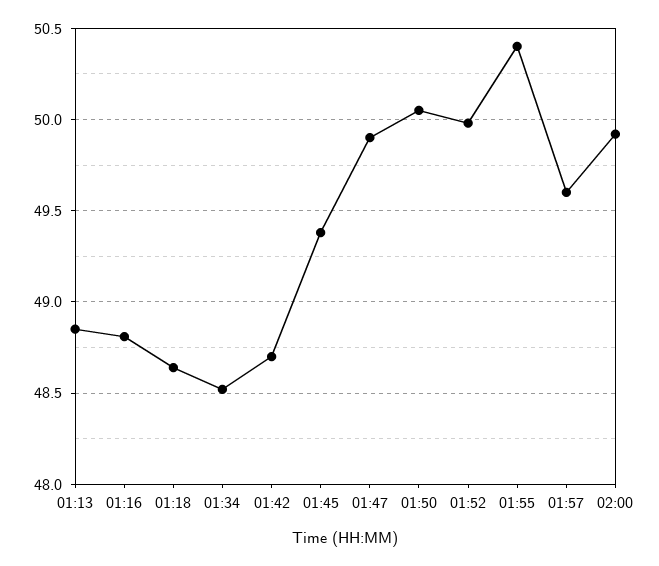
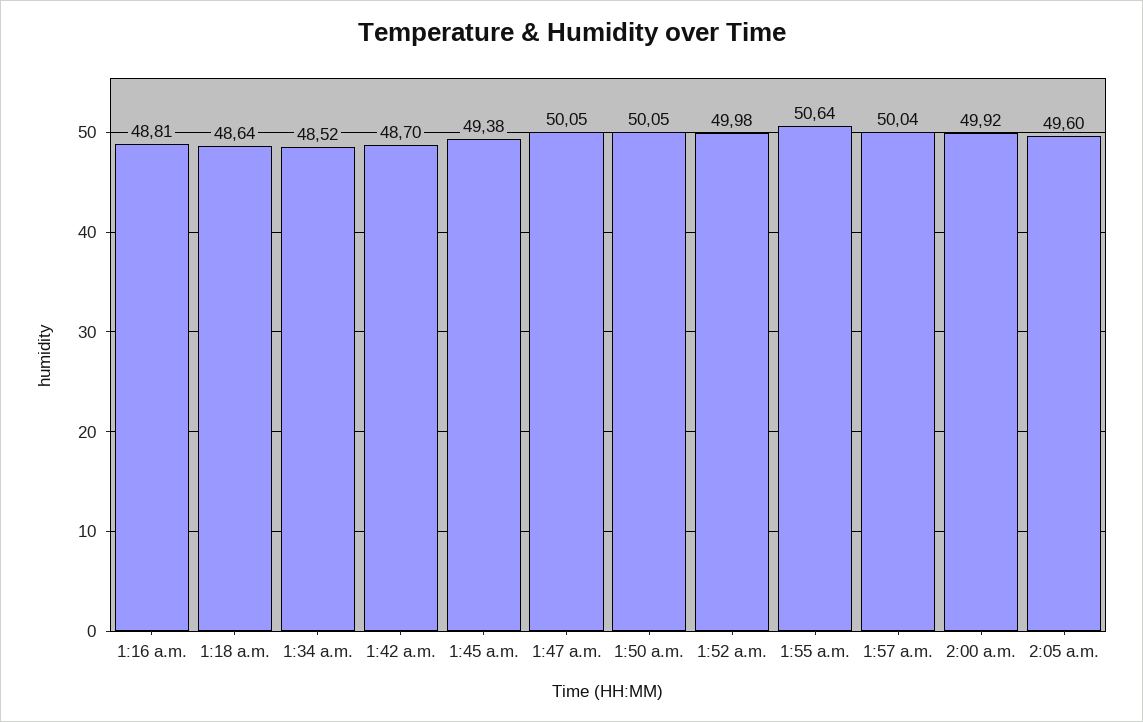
01:13: 48.85 -> none
01:47: 49.9 -> 50.05
01:55: 50.4 -> 50.64
01:57: 49.6 -> 50.04
2:05 a.m.: none -> 49.6

